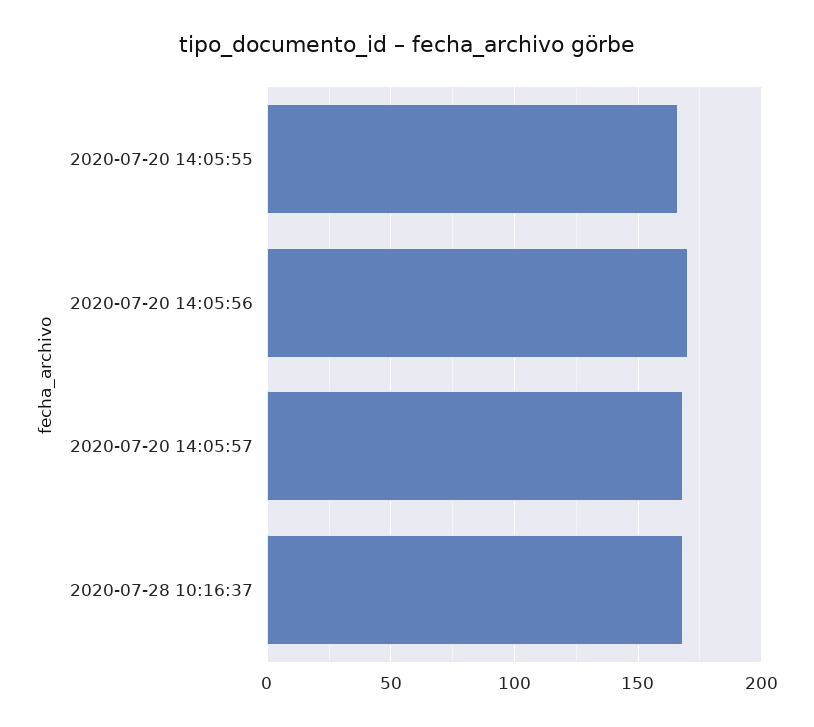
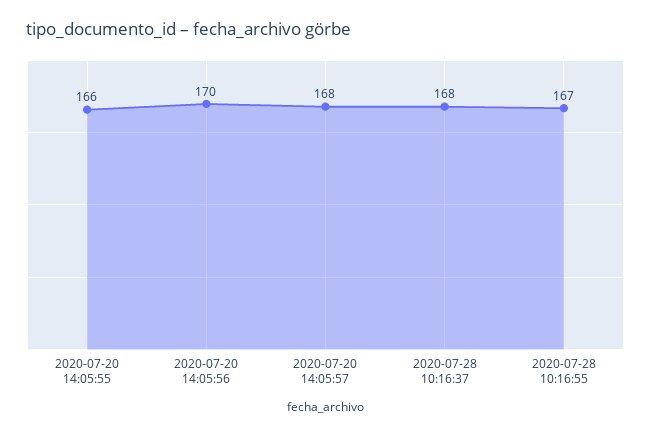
2020-07-28 10:16:55: none -> 167

